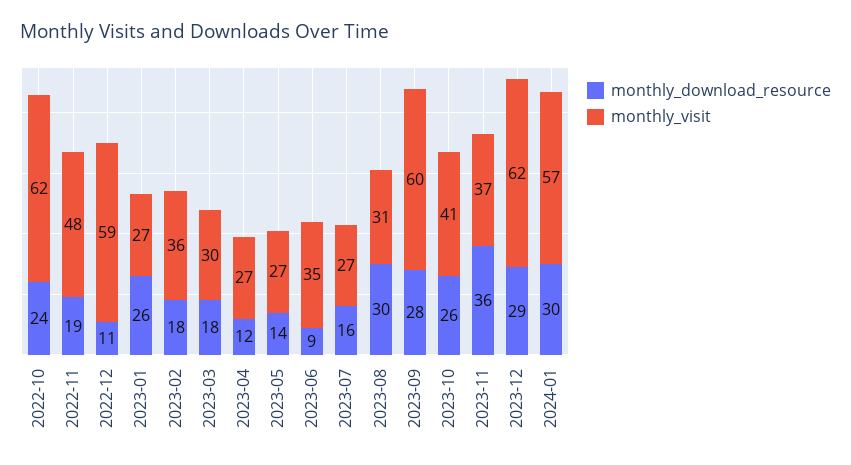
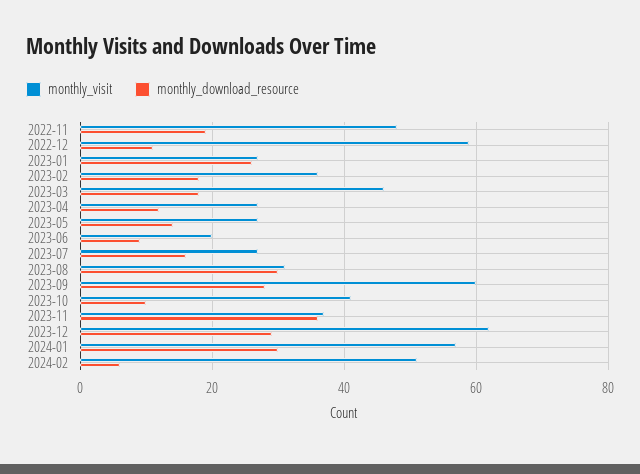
monthly_download_resource, 2022-10: 24 -> none
monthly_visit, 2022-10: 62 -> none
monthly_visit, 2023-03: 30 -> 45
monthly_visit, 2023-06: 35 -> 20
monthly_download_resource, 2023-10: 26 -> 10
monthly_visit, 2024-02: none -> 50
monthly_download_resource, 2024-02: none -> 5

